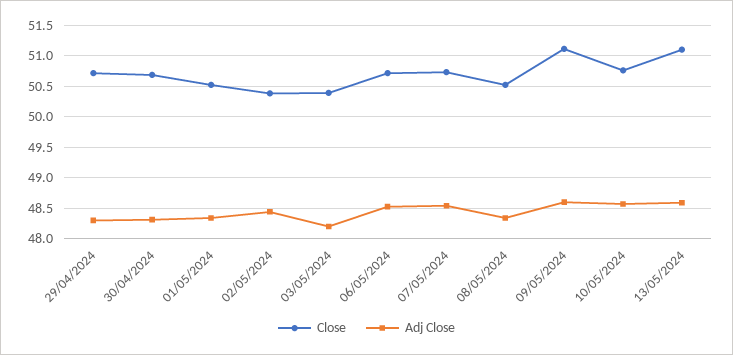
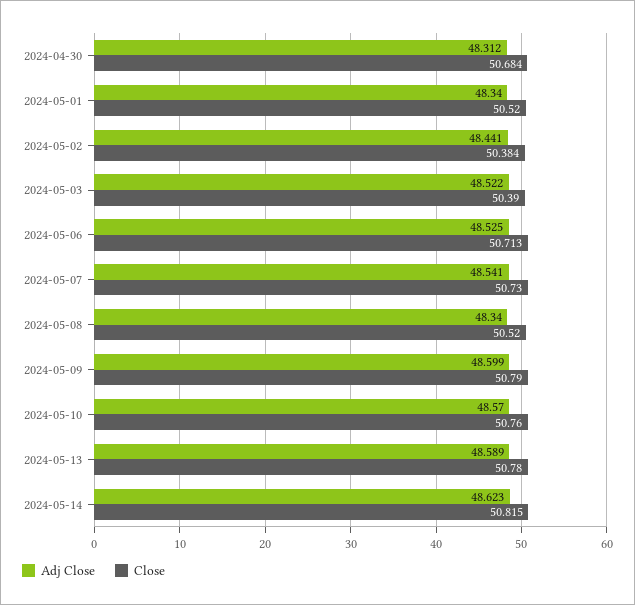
Close, 29/04/2024: 50.7 -> none
Adj Close, 29/04/2024: 48.3 -> none
Adj Close, 03/05/2024: 48.2 -> 48.522
Close, 09/05/2024: 51.1 -> 50.79
Close, 13/05/2024: 51.1 -> 50.78
Adj Close, 2024-05-14: none -> 48.623
Close, 2024-05-14: none -> 50.815

